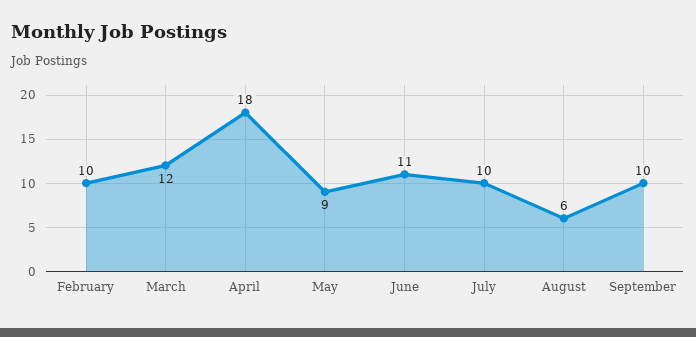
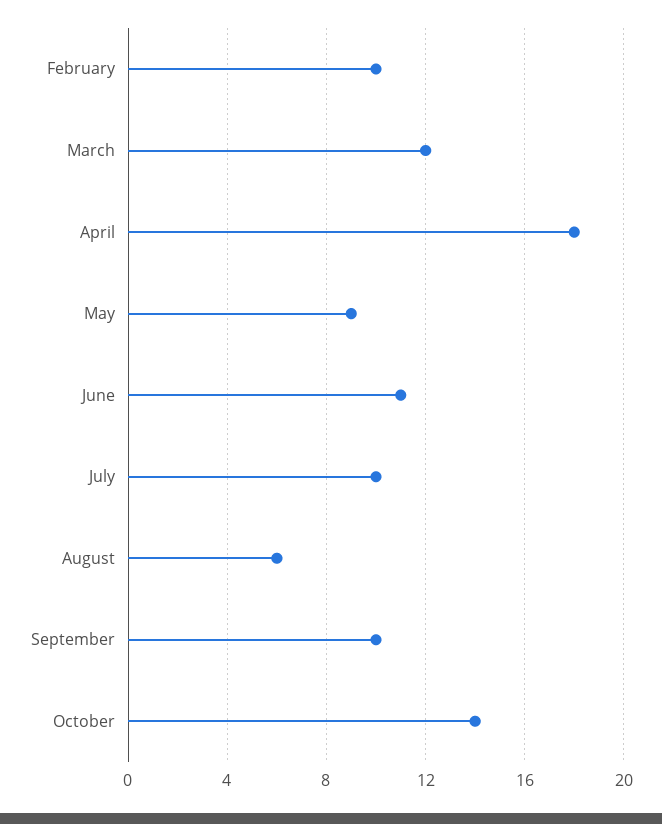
October: none -> 14

